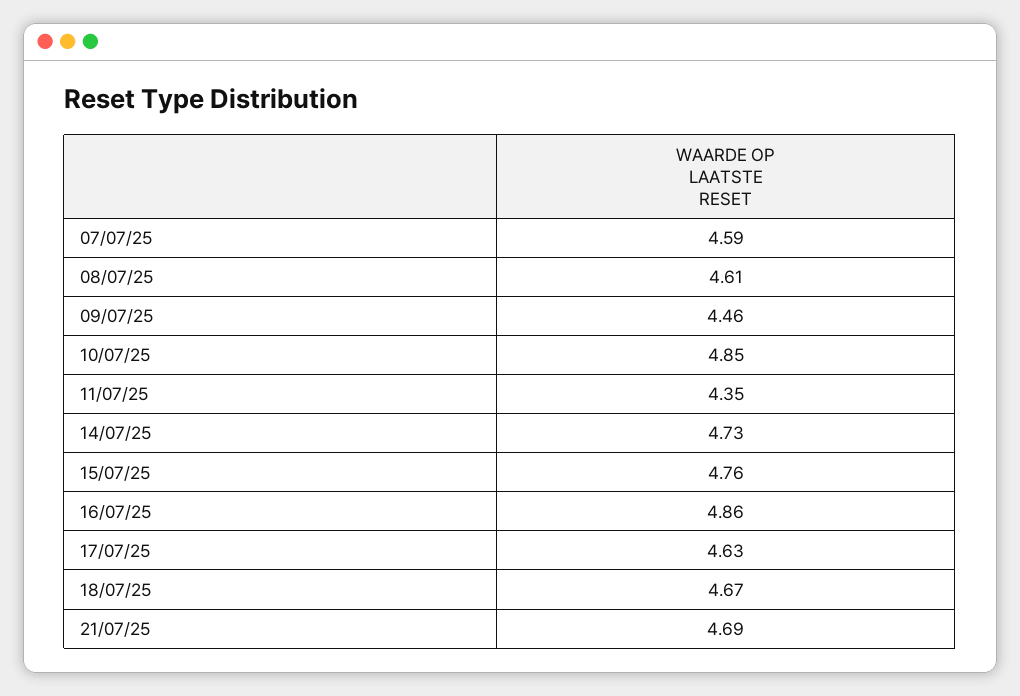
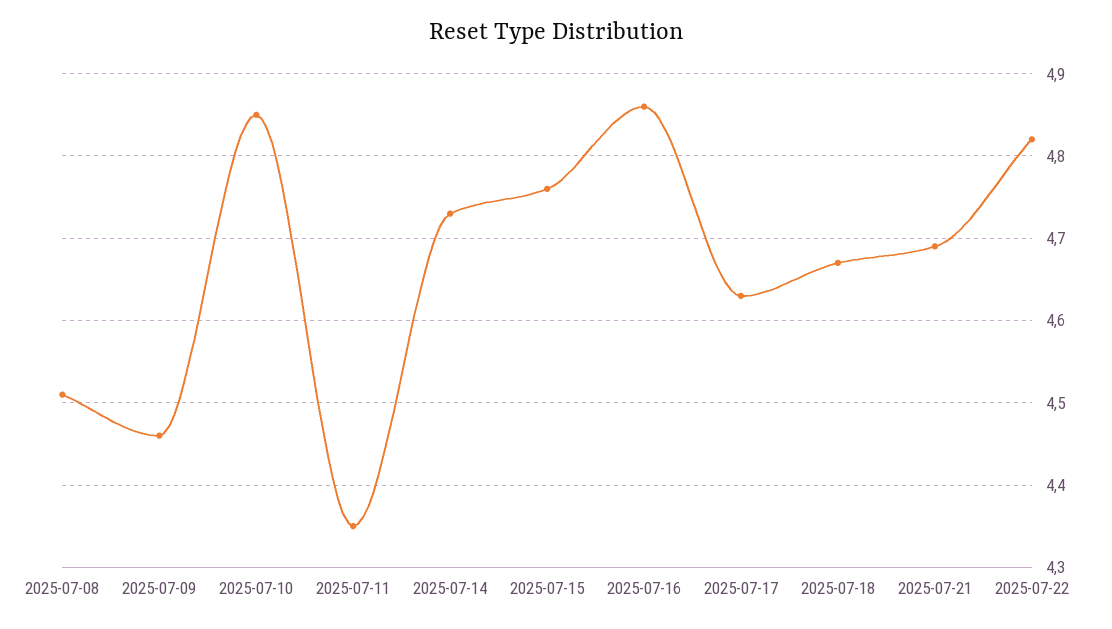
07/07/25: 4.59 -> none
08/07/25: 4.61 -> 4.51
2025-07-22: none -> 4.82

